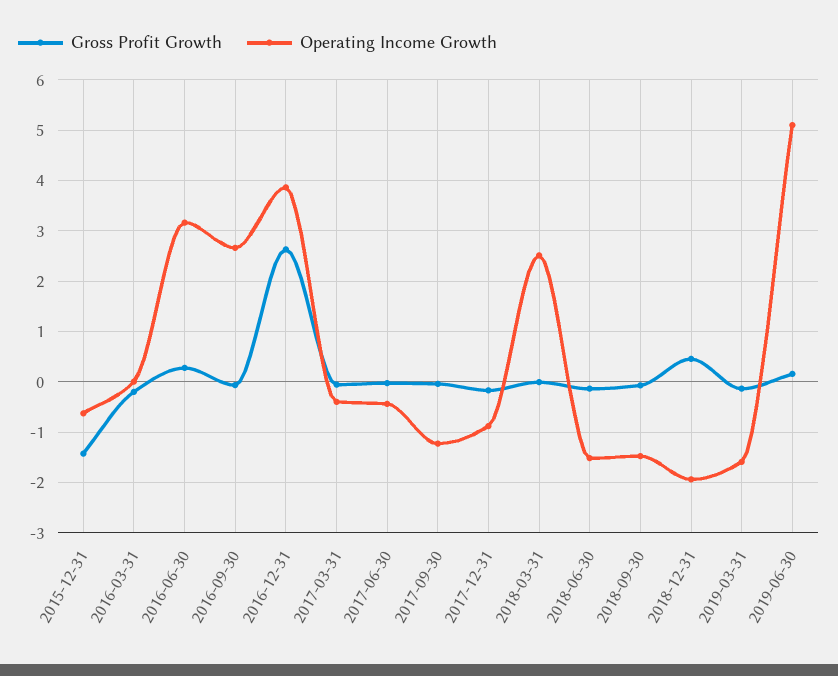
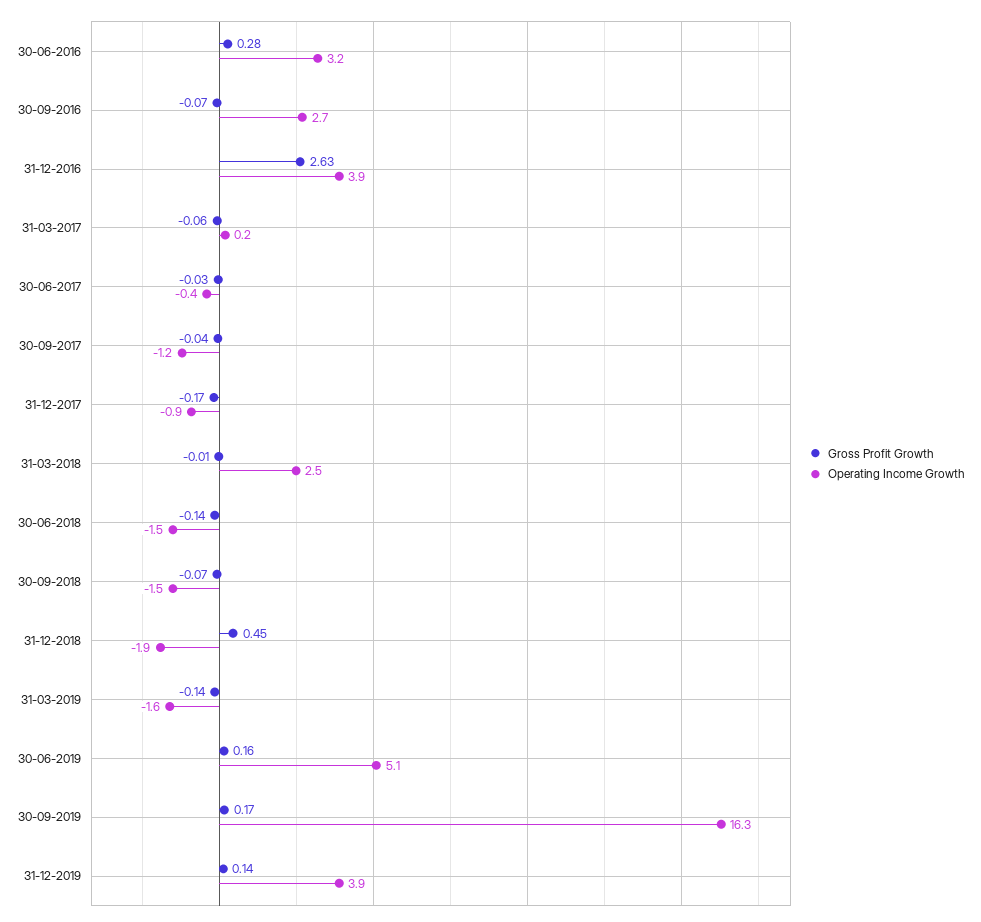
Gross Profit Growth, 2015-12-31: -1.4 -> none
Operating Income Growth, 2015-12-31: -0.6 -> none
Gross Profit Growth, 2016-03-31: -0.2 -> none
Operating Income Growth, 2016-03-31: 0 -> none
Operating Income Growth, 2017-03-31: -0.4 -> 0.2
Gross Profit Growth, 30-09-2019: none -> 0.17
Operating Income Growth, 30-09-2019: none -> 16.3
Gross Profit Growth, 31-12-2019: none -> 0.14
Operating Income Growth, 31-12-2019: none -> 3.9

